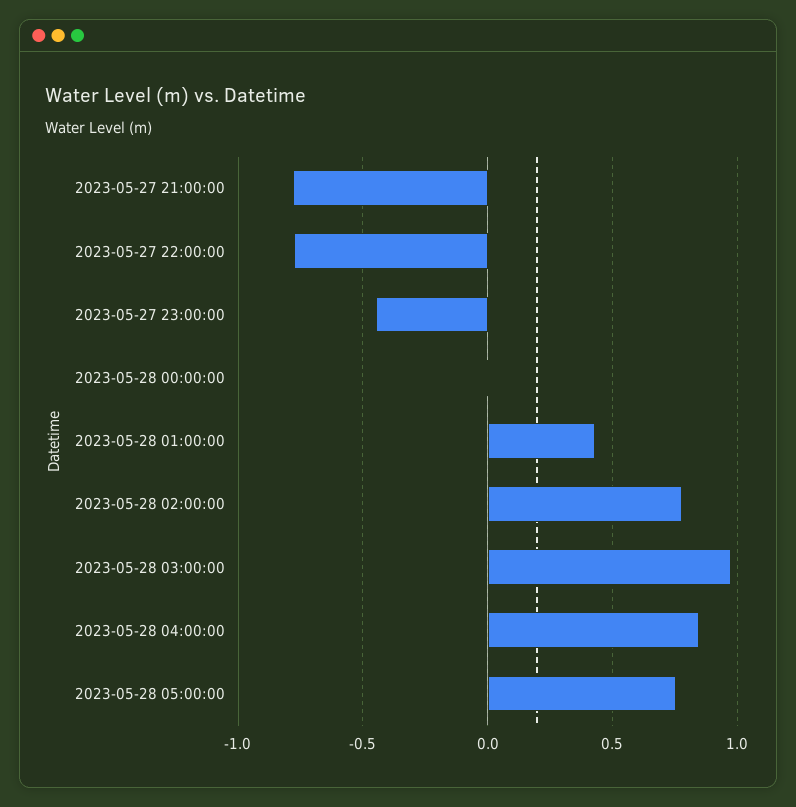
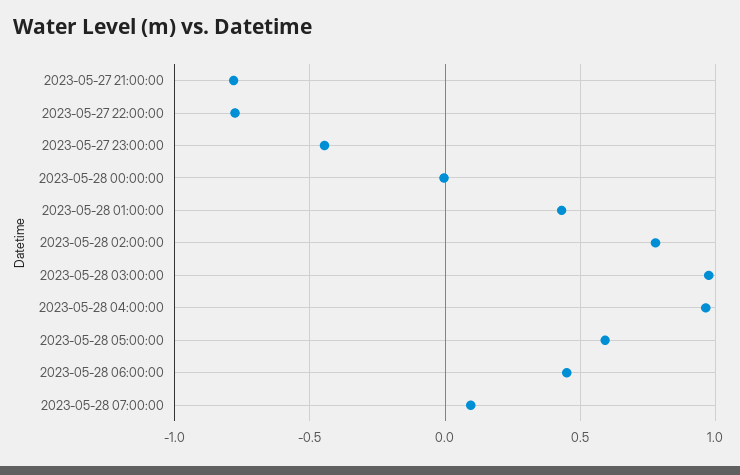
2023-05-28 04:00:00: 0.85 -> 0.95
2023-05-28 05:00:00: 0.75 -> 0.6
2023-05-28 06:00:00: none -> 0.45
2023-05-28 07:00:00: none -> 0.1

